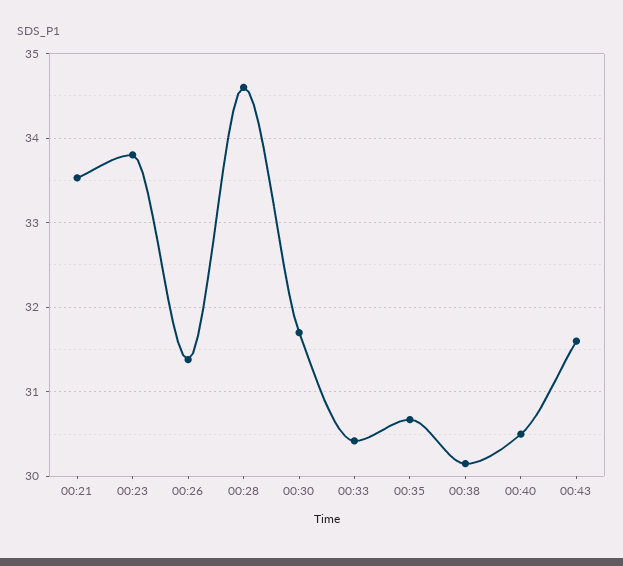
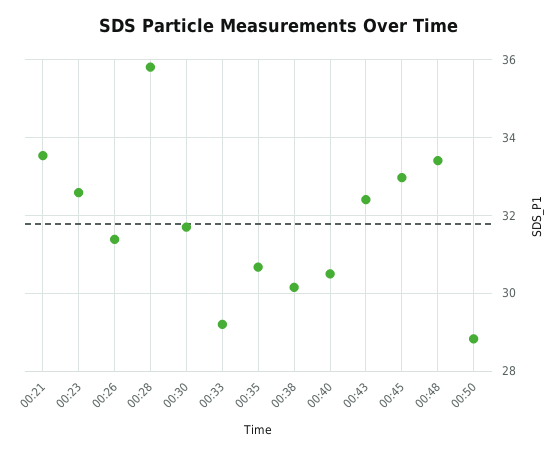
00:23: 33.8 -> 32.6
00:28: 34.6 -> 35.8
00:33: 30.4 -> 29.2
00:43: 31.6 -> 32.4
00:45: none -> 33
00:48: none -> 33.4
00:50: none -> 28.8

